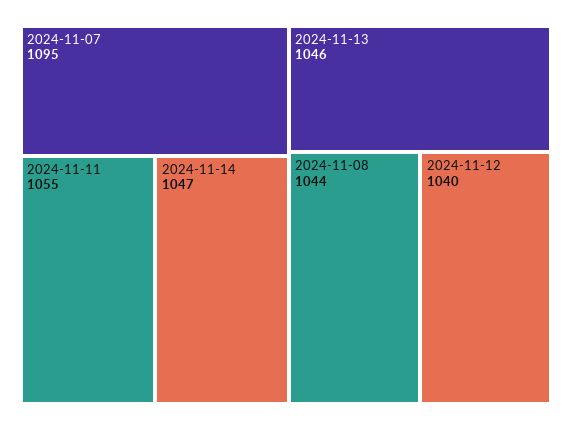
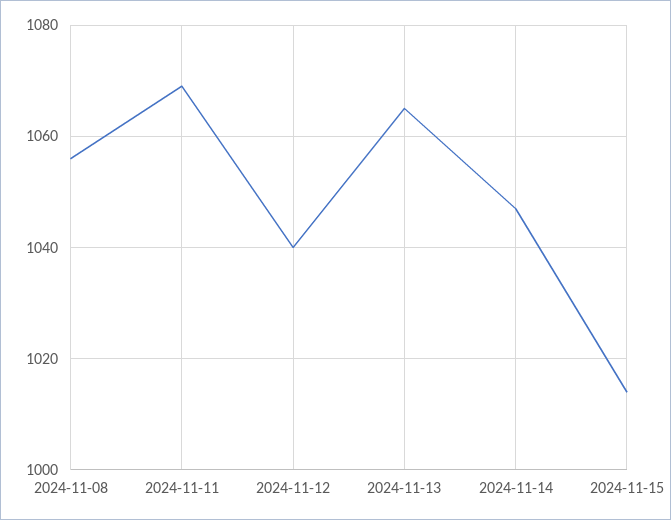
2024-11-07: 1095 -> none
2024-11-11: 1055 -> 1070
2024-11-13: 1046 -> 1065
2024-11-08: 1044 -> 1055
2024-11-15: none -> 1015

